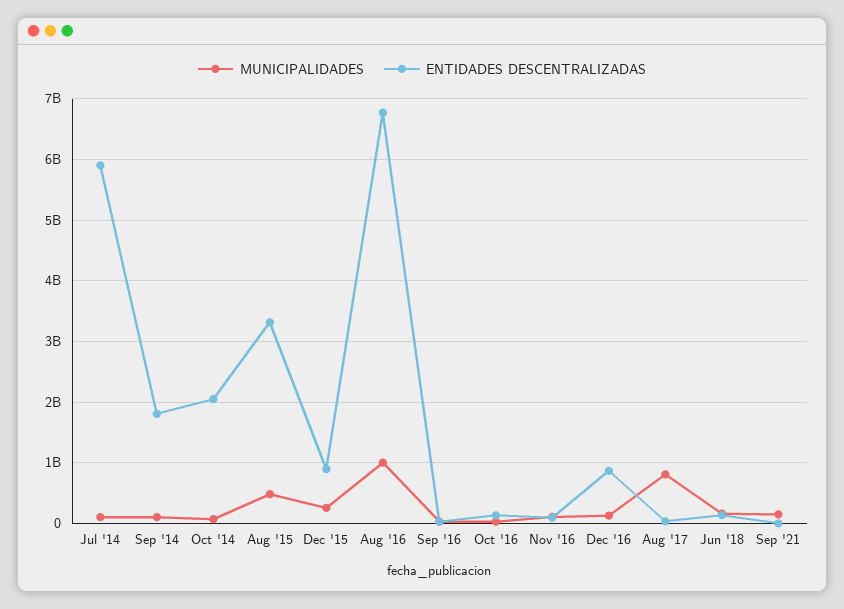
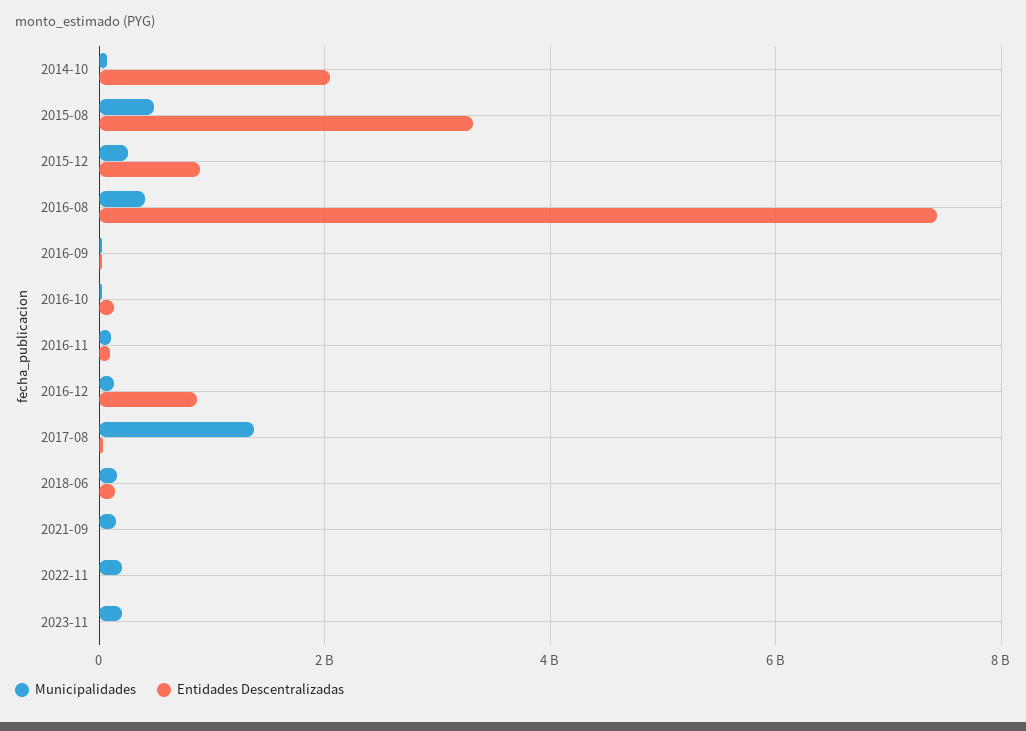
MUNICIPALIDADES, Jul '14: 100000000 -> none
ENTIDADES DESCENTRALIZADAS, Jul '14: 5900000000 -> none
MUNICIPALIDADES, Sep '14: 100000000 -> none
ENTIDADES DESCENTRALIZADAS, Sep '14: 1800000000 -> none
MUNICIPALIDADES, Aug '16: 1000000000 -> 400000000
ENTIDADES DESCENTRALIZADAS, Aug '16: 6800000000 -> 7400000000
MUNICIPALIDADES, Aug '17: 800000000 -> 1400000000
MUNICIPALIDADES, 2022-11: none -> 200000000
ENTIDADES DESCENTRALIZADAS, 2022-11: none -> 0
MUNICIPALIDADES, 2023-11: none -> 200000000
ENTIDADES DESCENTRALIZADAS, 2023-11: none -> 0

